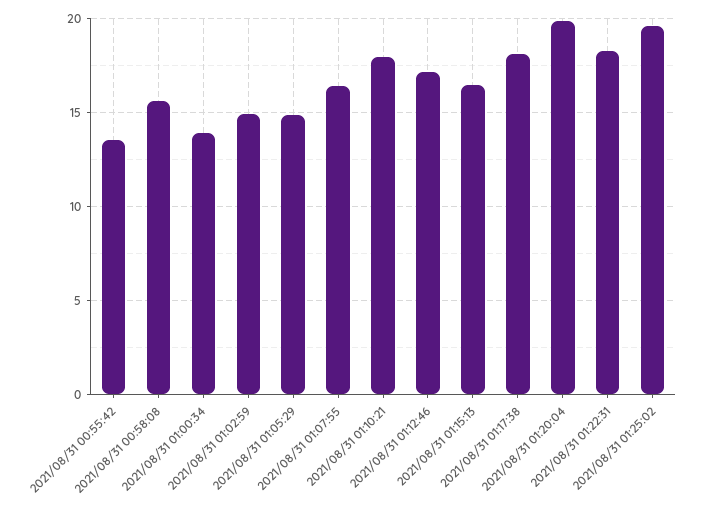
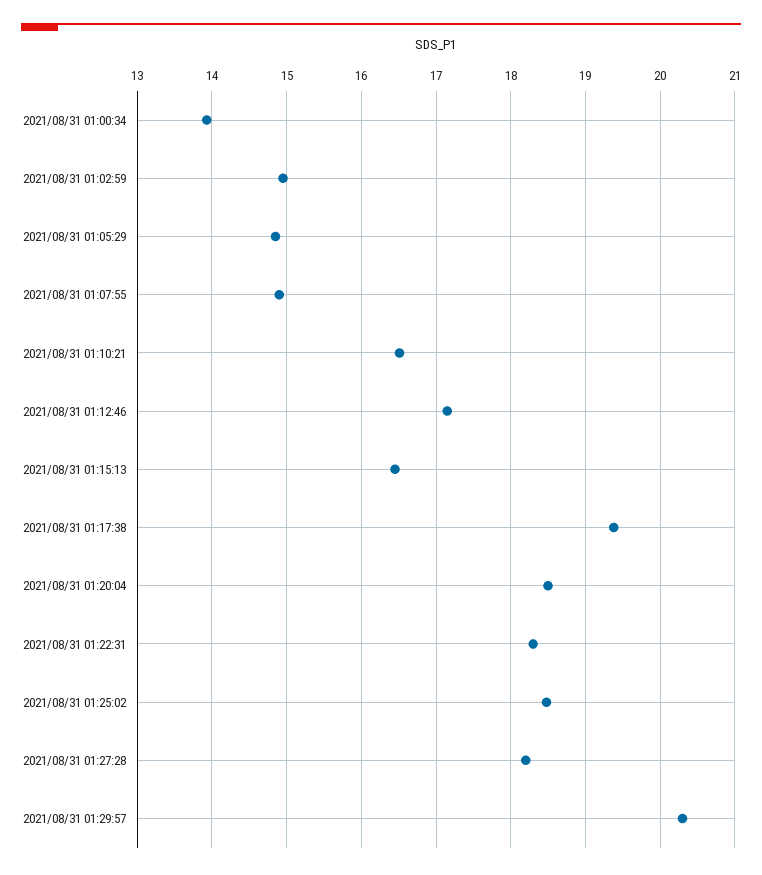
2021/08/31 00:55:42: 13.5 -> none
2021/08/31 00:58:08: 15.5 -> none
2021/08/31 01:07:55: 16.5 -> 14.9
2021/08/31 01:10:21: 18 -> 16.5
2021/08/31 01:17:38: 18 -> 19.4
2021/08/31 01:20:04: 20 -> 18.5
2021/08/31 01:25:02: 19.5 -> 18.5
2021/08/31 01:27:28: none -> 18.2
2021/08/31 01:29:57: none -> 20.3

